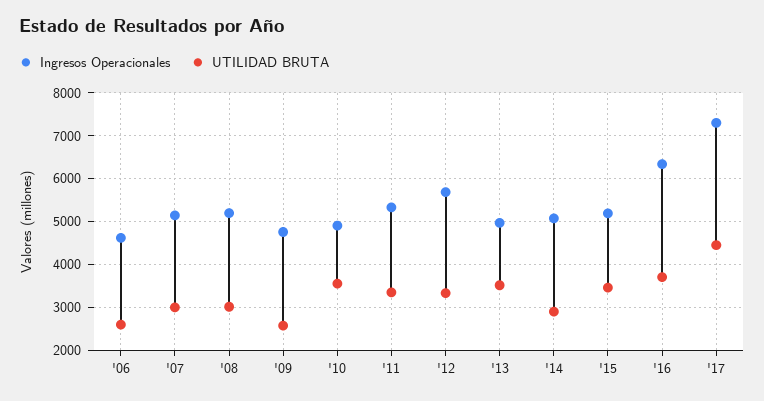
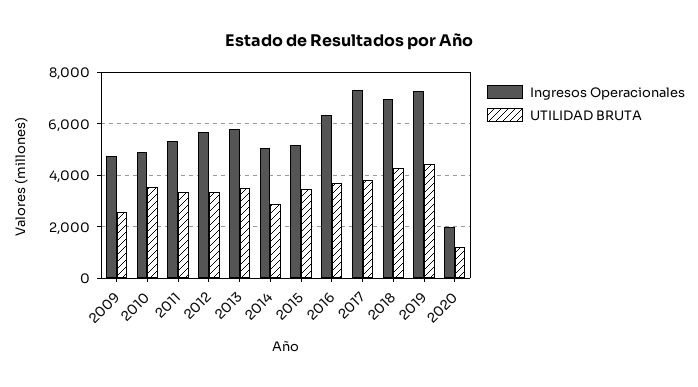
Ingresos Operacionales, '06: 4600 -> none
UTILIDAD BRUTA, '06: 2600 -> none
Ingresos Operacionales, '07: 5200 -> none
UTILIDAD BRUTA, '07: 3000 -> none
Ingresos Operacionales, '08: 5200 -> none
UTILIDAD BRUTA, '08: 3000 -> none
Ingresos Operacionales, '13: 5000 -> 5750
UTILIDAD BRUTA, '17: 4400 -> 3750
Ingresos Operacionales, 2018: none -> 7000
UTILIDAD BRUTA, 2018: none -> 4250
Ingresos Operacionales, 2019: none -> 7250
UTILIDAD BRUTA, 2019: none -> 4500
Ingresos Operacionales, 2020: none -> 2000
UTILIDAD BRUTA, 2020: none -> 1250

